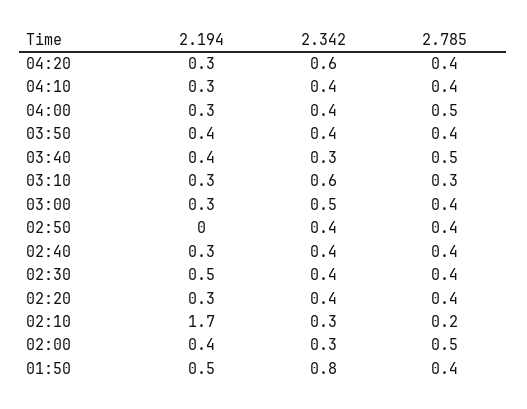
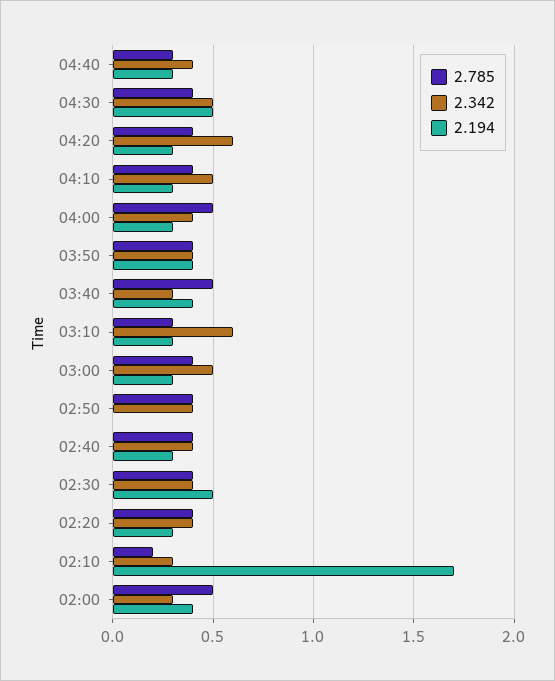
2.342, 04:10: 0.4 -> 0.5
2.194, 01:50: 0.5 -> none
2.342, 01:50: 0.8 -> none
2.785, 01:50: 0.4 -> none
2.785, 04:40: none -> 0.3
2.342, 04:40: none -> 0.4
2.194, 04:40: none -> 0.3
2.785, 04:30: none -> 0.4
2.342, 04:30: none -> 0.5
2.194, 04:30: none -> 0.5

